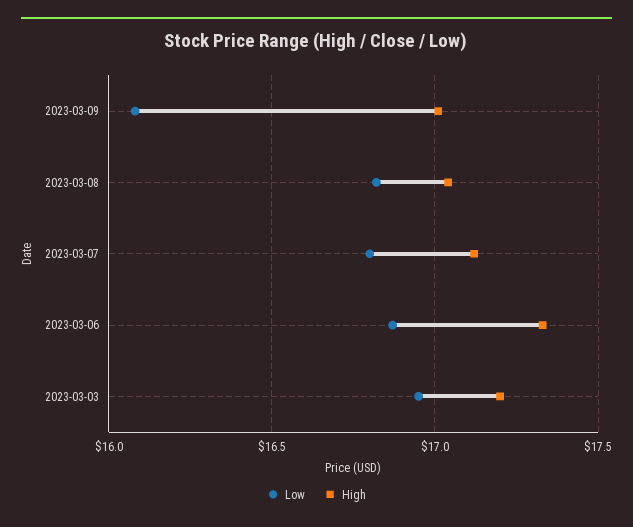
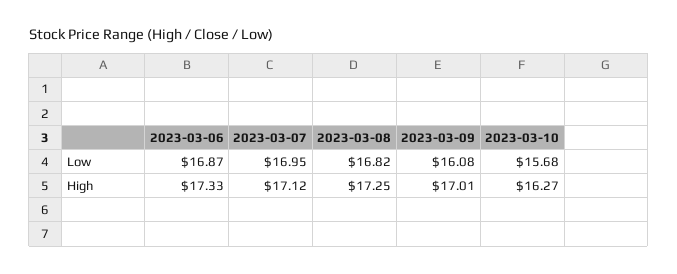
High, 2023-03-08: 17.05 -> 17.25
Low, 2023-03-07: 16.8 -> 16.95
Low, 2023-03-03: 16.95 -> none
High, 2023-03-03: 17.2 -> none
Low, 2023-03-10: none -> 15.68
High, 2023-03-10: none -> 16.27

